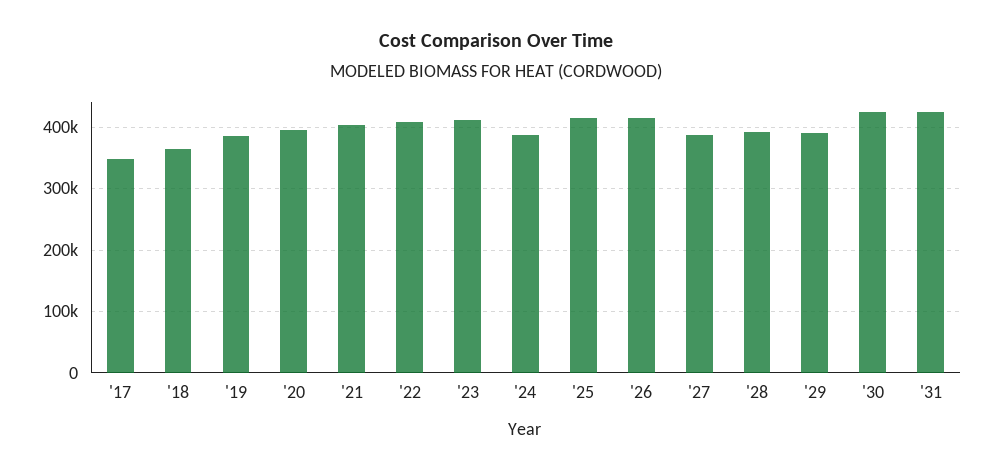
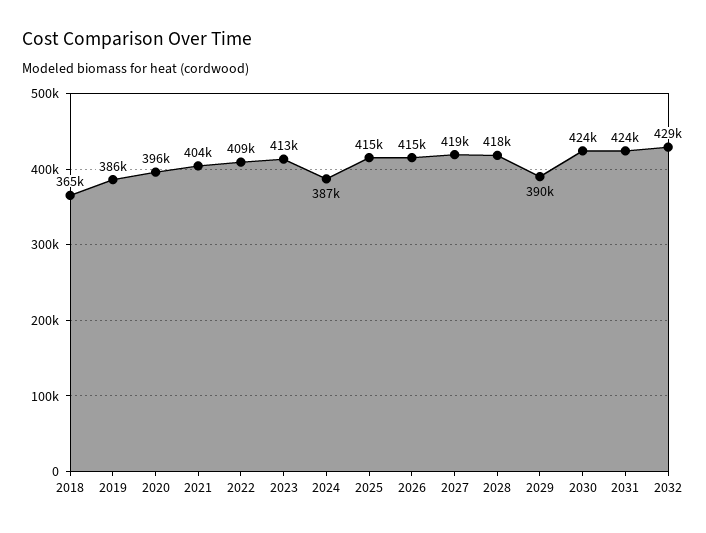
'17: 350000 -> none
'27: 390000 -> 419000
'28: 390000 -> 418000
2032: none -> 429000

